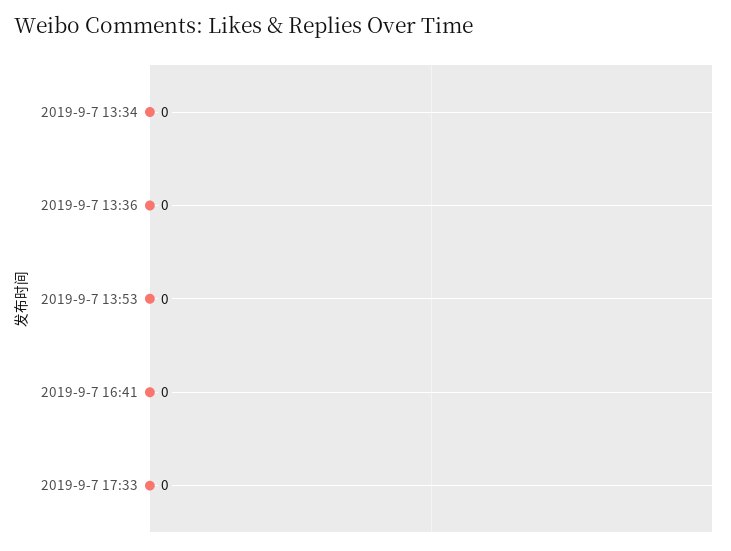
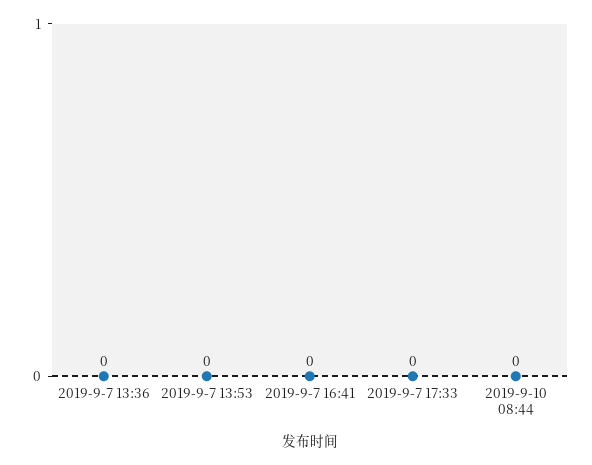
2019-9-7 13:34: 0 -> none
2019-9-10 08:44: none -> 0

